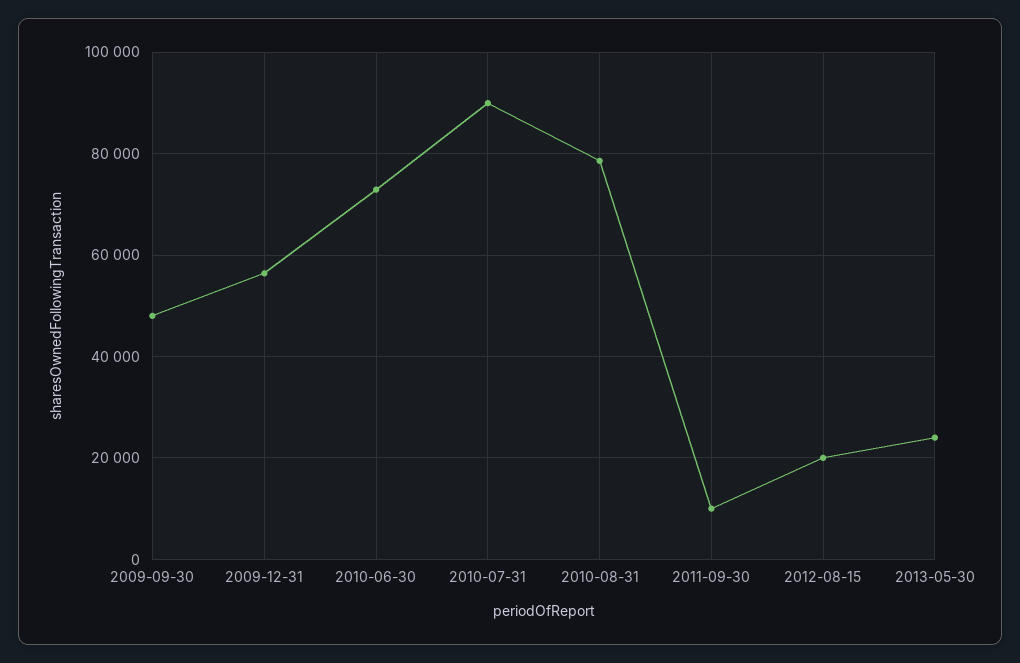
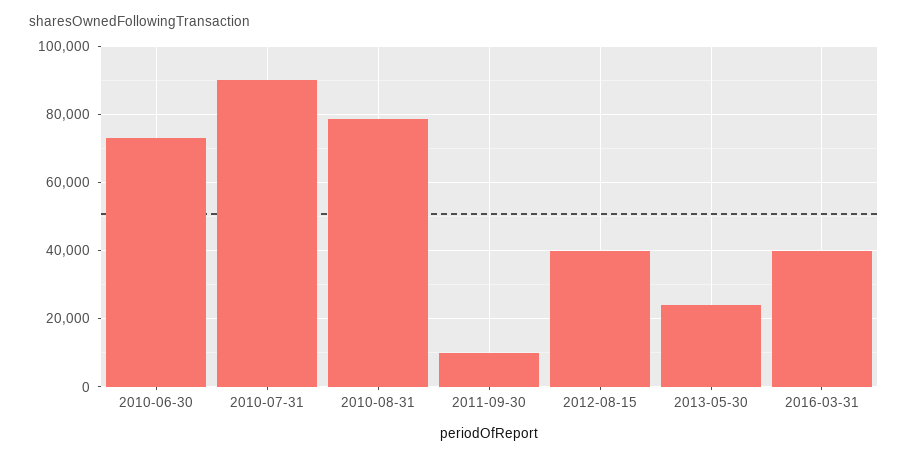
2009-09-30: 48000 -> none
2009-12-31: 56000 -> none
2012-08-15: 20000 -> 40000
2016-03-31: none -> 40000

